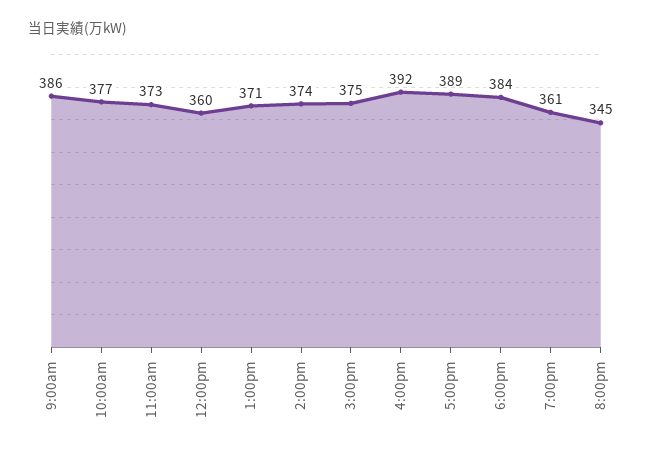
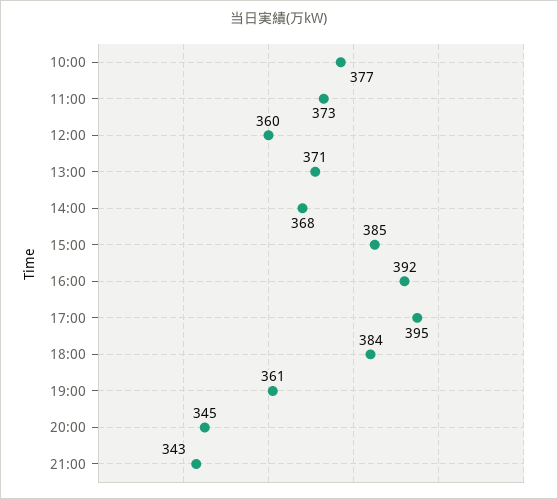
9:00am: 386 -> none
2:00pm: 374 -> 368
3:00pm: 375 -> 385
5:00pm: 389 -> 395
21:00: none -> 343

